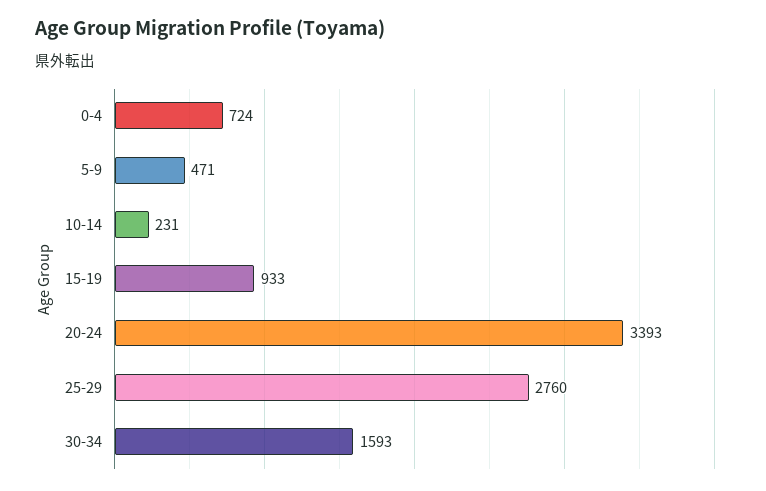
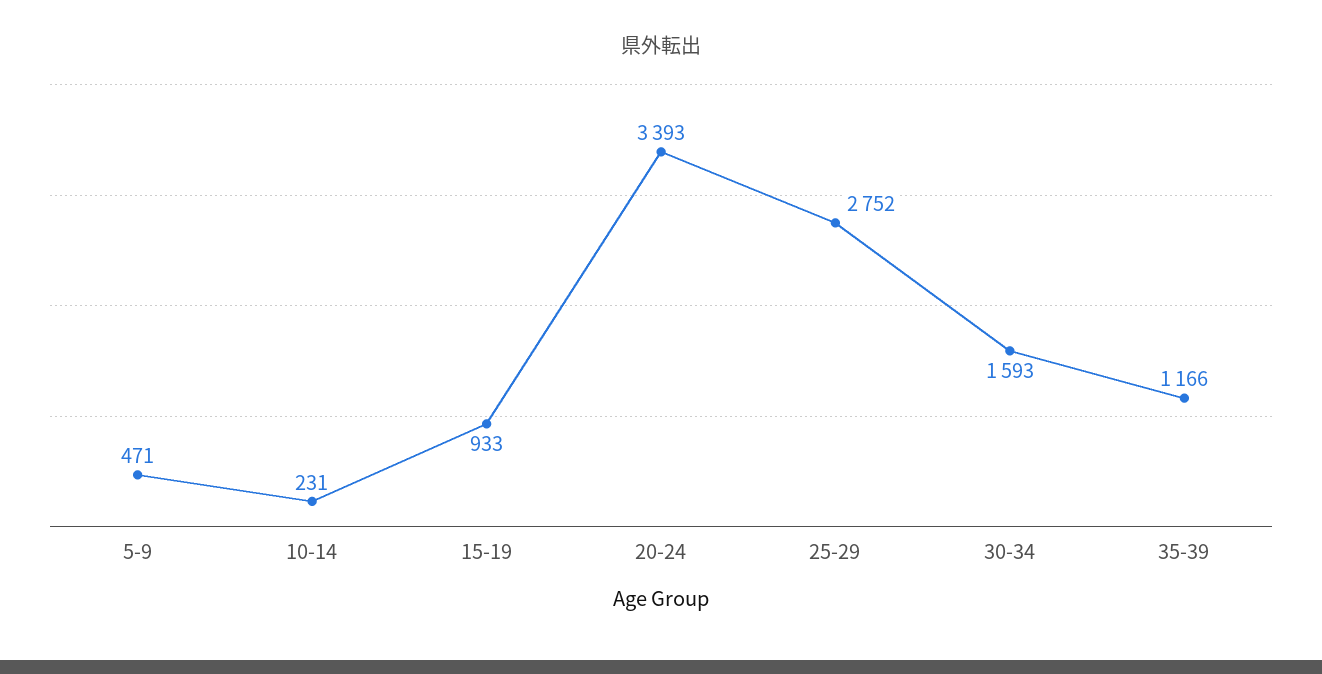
0-4: 724 -> none
25-29: 2760 -> 2752
35-39: none -> 1166

